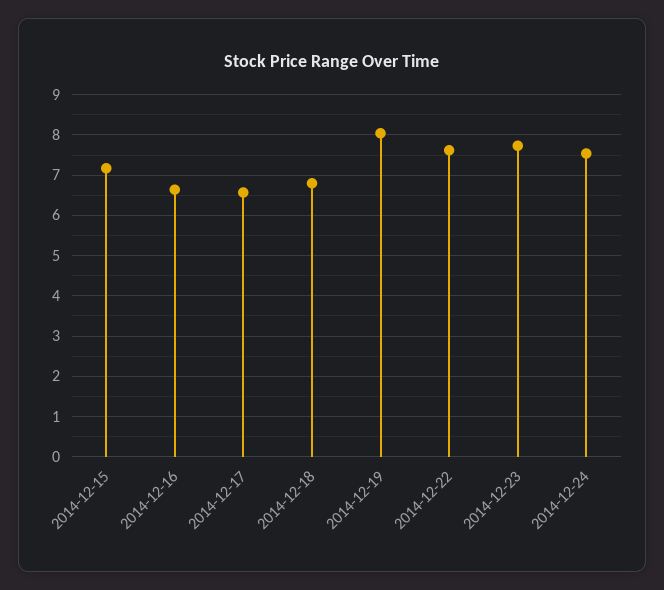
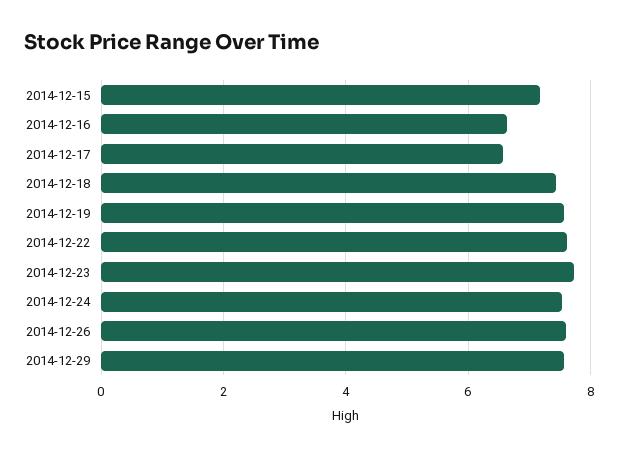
2014-12-18: 6.8 -> 7.4
2014-12-19: 8 -> 7.6
2014-12-26: none -> 7.6
2014-12-29: none -> 7.6

